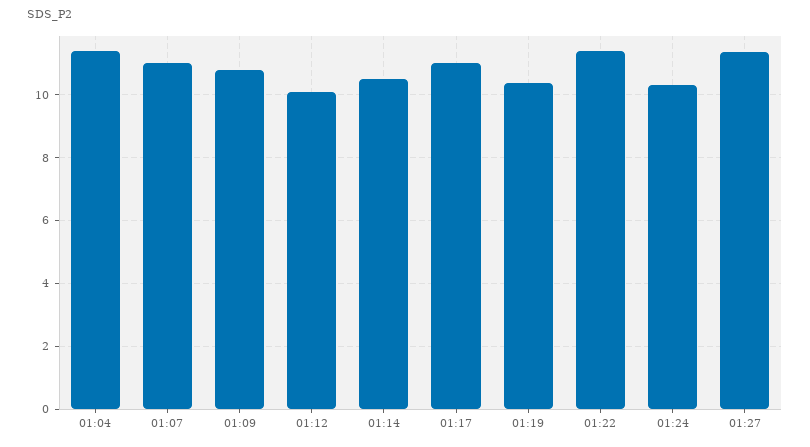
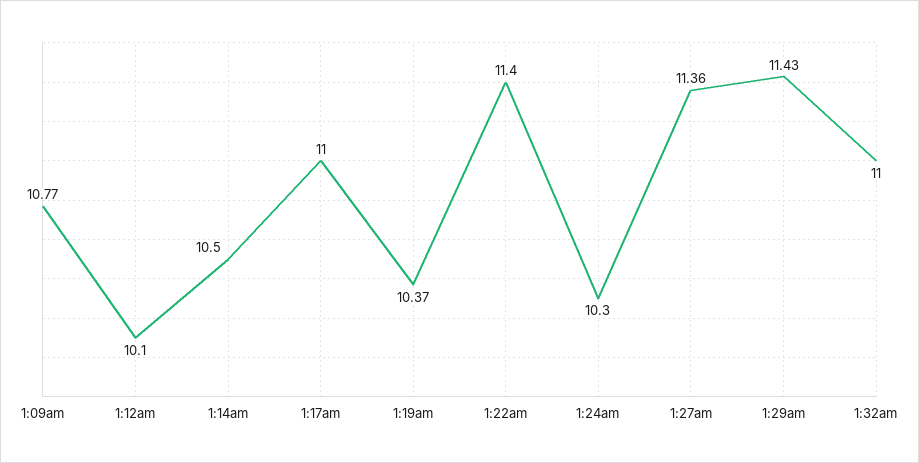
01:04: 11.4 -> none
01:07: 11 -> none
1:29am: none -> 11.43
1:32am: none -> 11

